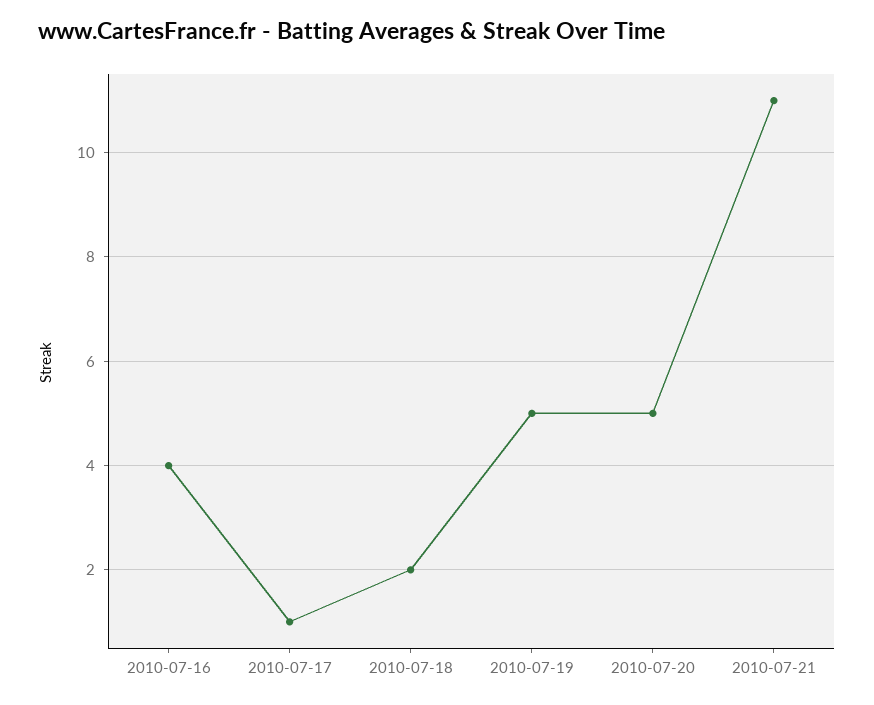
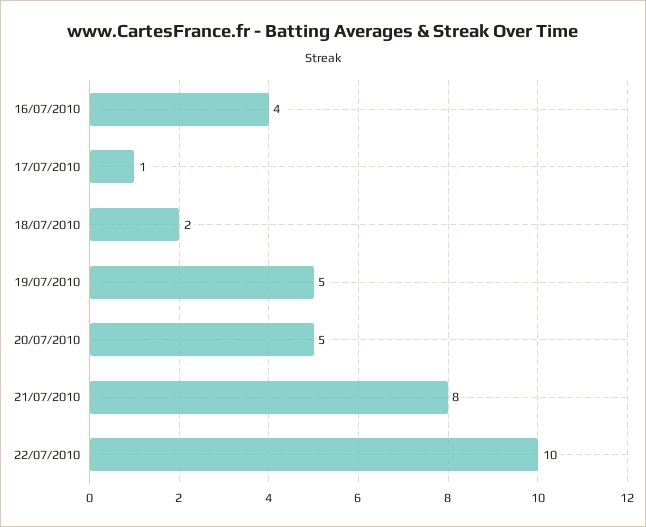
2010-07-21: 11 -> 8
22/07/2010: none -> 10

